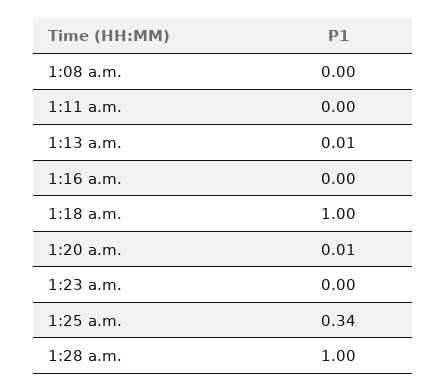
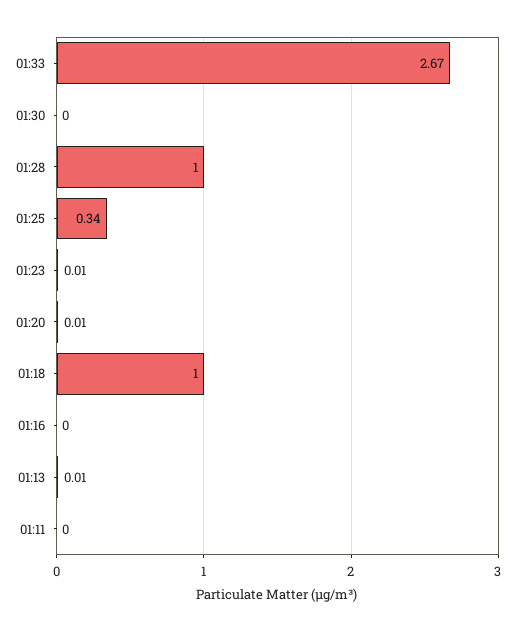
1:08 a.m.: 0 -> none
1:23 a.m.: 0 -> 0.01
01:33: none -> 2.67
01:30: none -> 0

